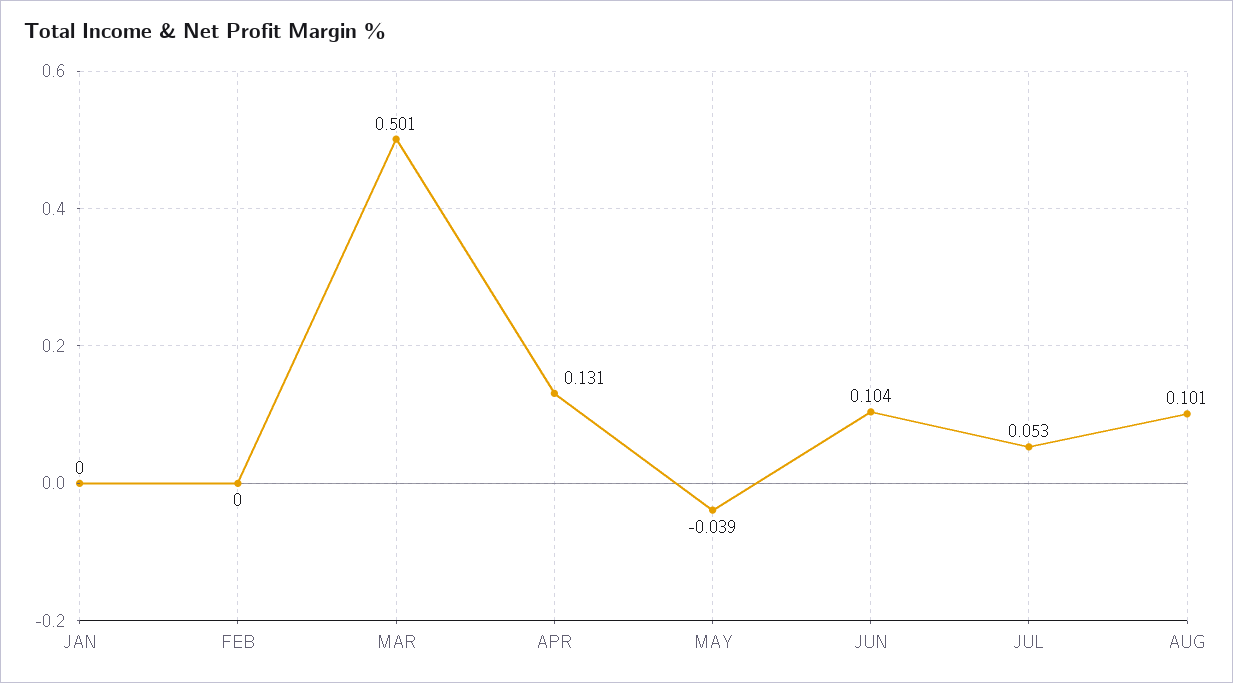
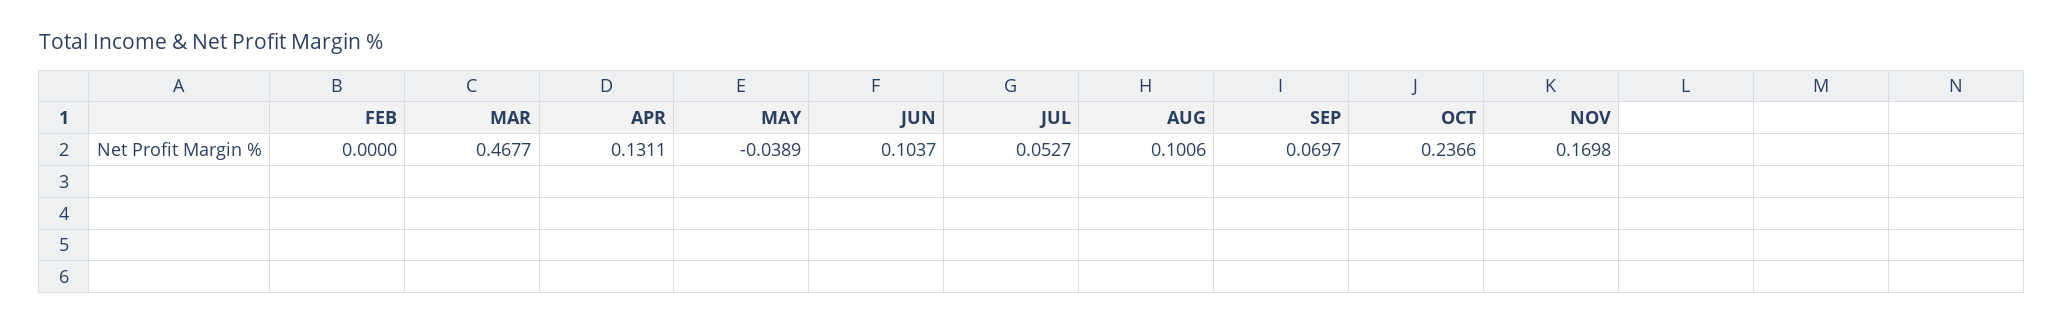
JAN: 0 -> none
MAR: 0.501 -> 0.4677
SEP: none -> 0.0697
OCT: none -> 0.2366
NOV: none -> 0.1698

